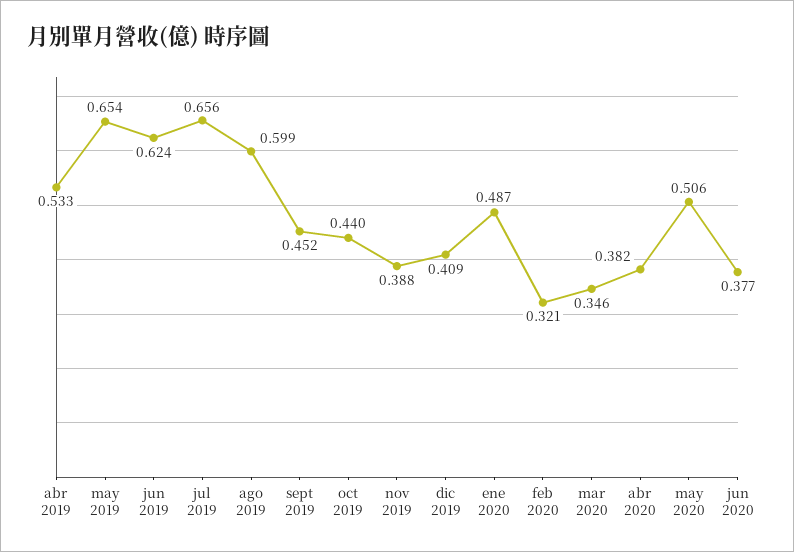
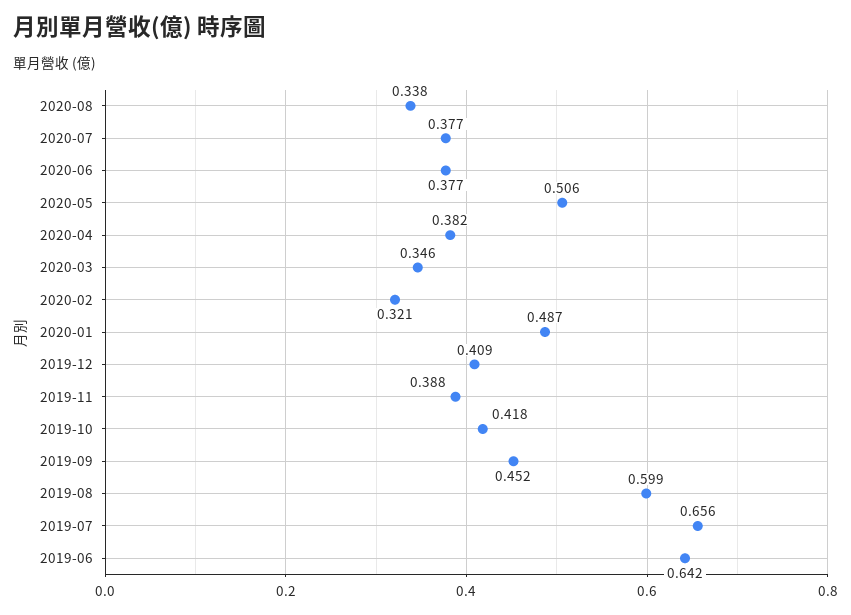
abr 2019: 0.533 -> none
may 2019: 0.654 -> none
jun 2019: 0.624 -> 0.642
oct 2019: 0.44 -> 0.418
2020-08: none -> 0.338
2020-07: none -> 0.377

